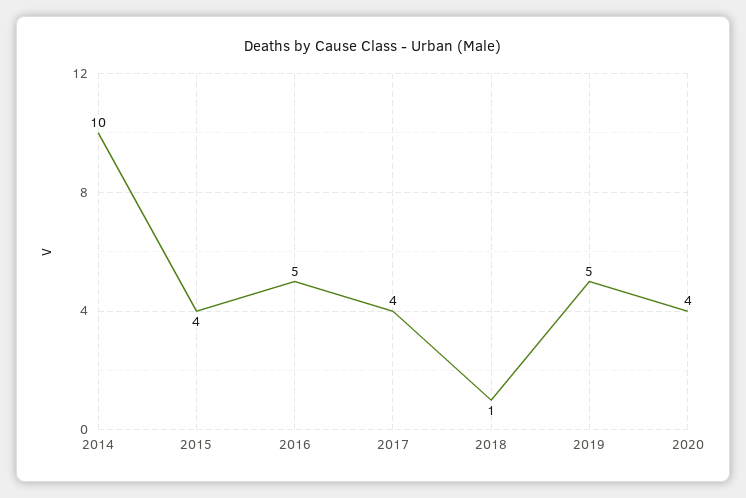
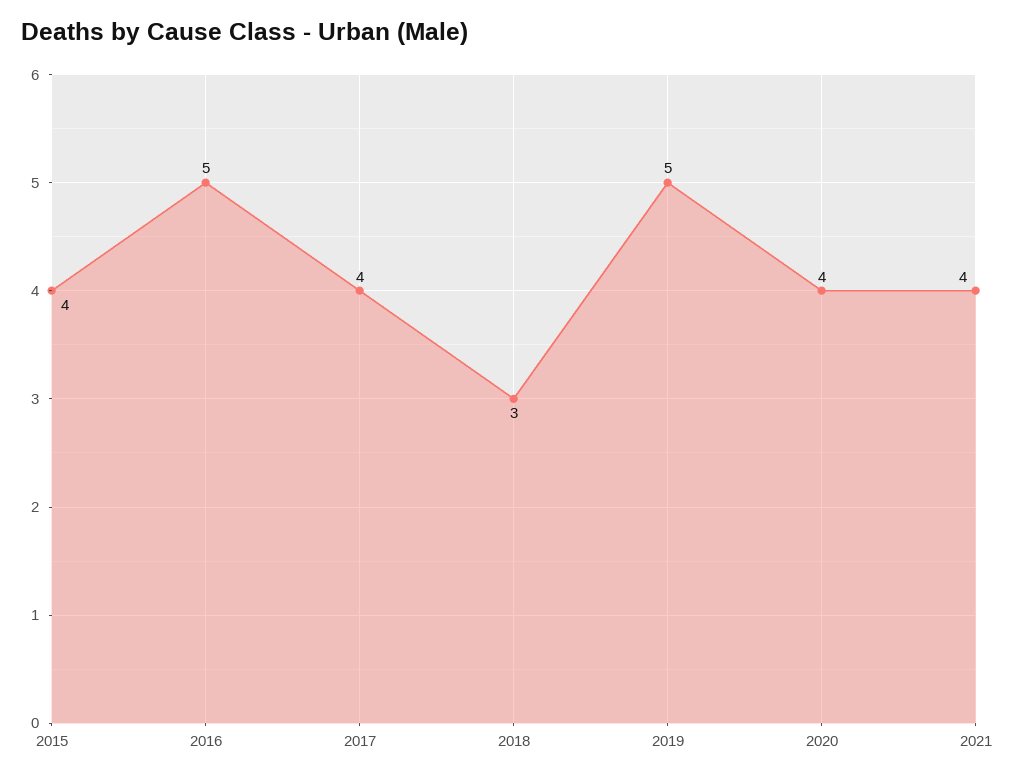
2014: 10 -> none
2018: 1 -> 3
2021: none -> 4

